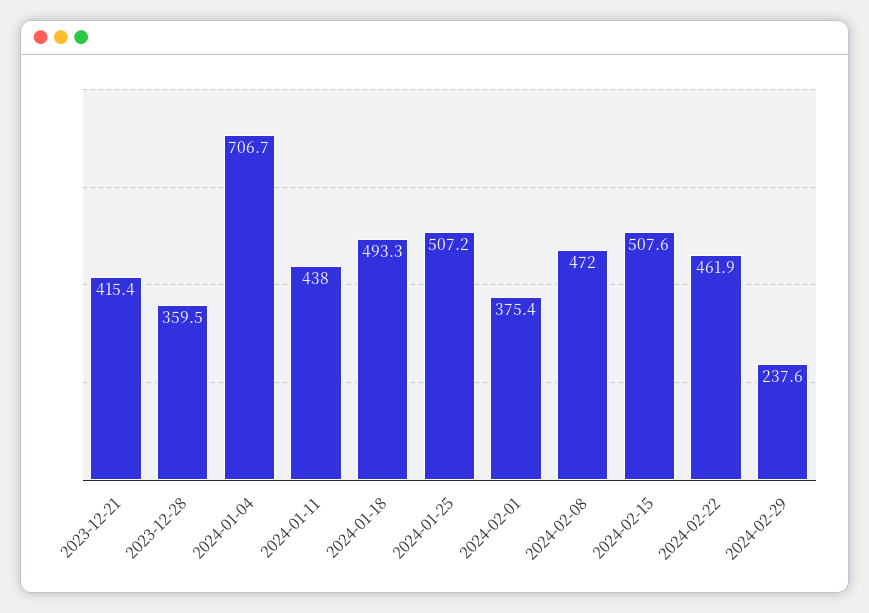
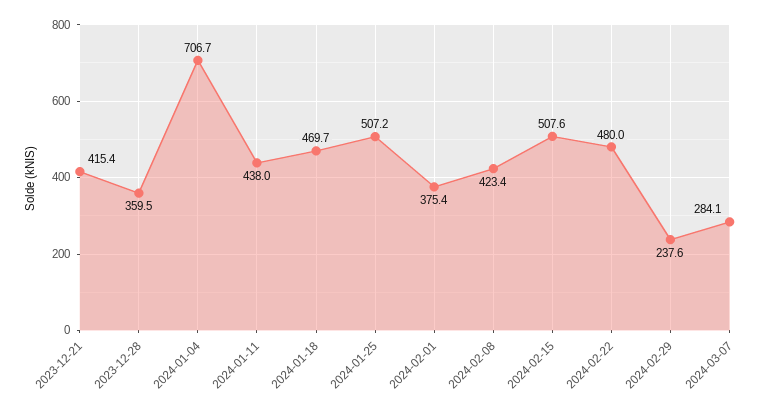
2024-01-18: 493.3 -> 469.7
2024-02-08: 472 -> 423.4
2024-02-22: 461.9 -> 480
2024-03-07: none -> 284.1

